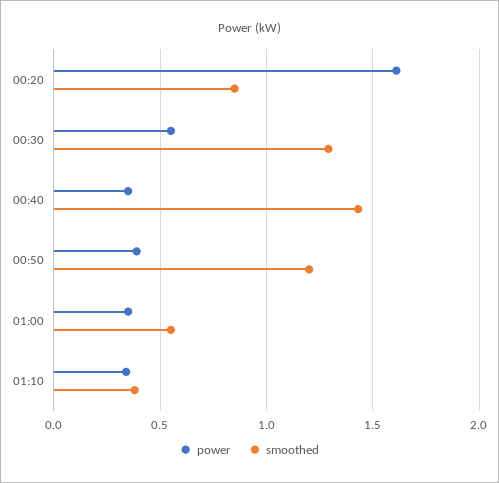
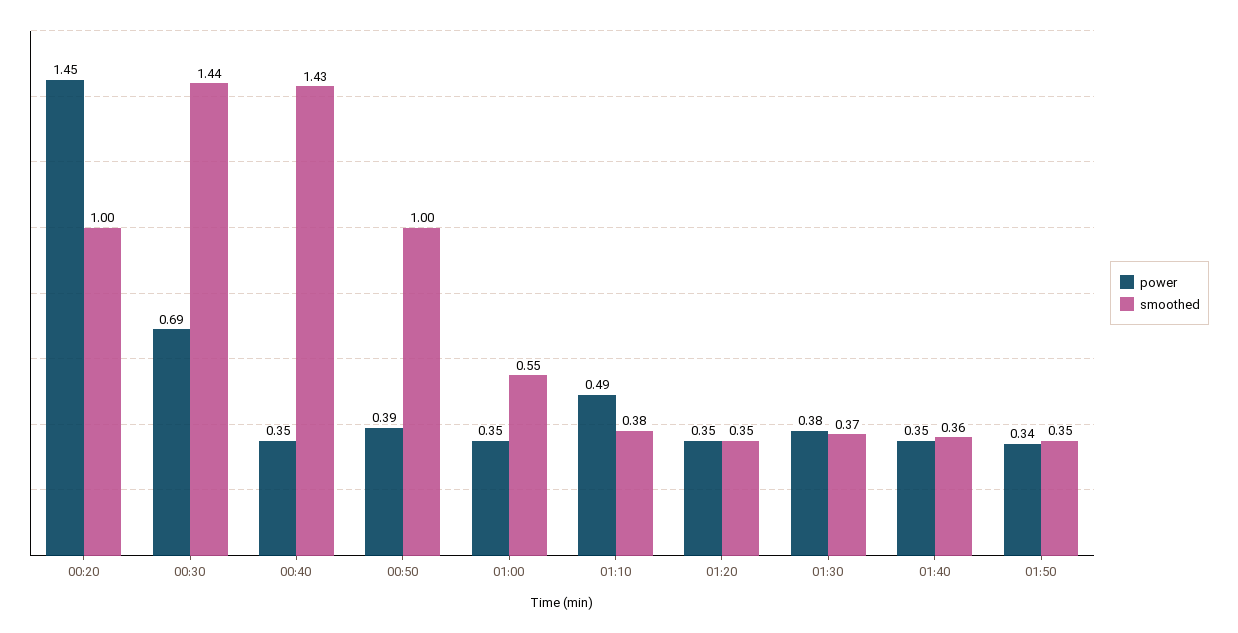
power, 00:20: 1.6 -> 1.45
smoothed, 00:20: 0.85 -> 1
power, 00:30: 0.55 -> 0.69
smoothed, 00:30: 1.3 -> 1.44
smoothed, 00:50: 1.2 -> 1
power, 01:10: 0.35 -> 0.49
power, 01:20: none -> 0.35
smoothed, 01:20: none -> 0.35
power, 01:30: none -> 0.38
smoothed, 01:30: none -> 0.37
power, 01:40: none -> 0.35
smoothed, 01:40: none -> 0.36
power, 01:50: none -> 0.34
smoothed, 01:50: none -> 0.35

